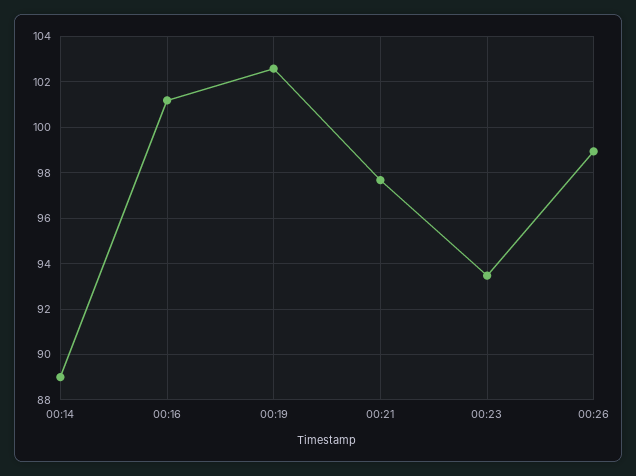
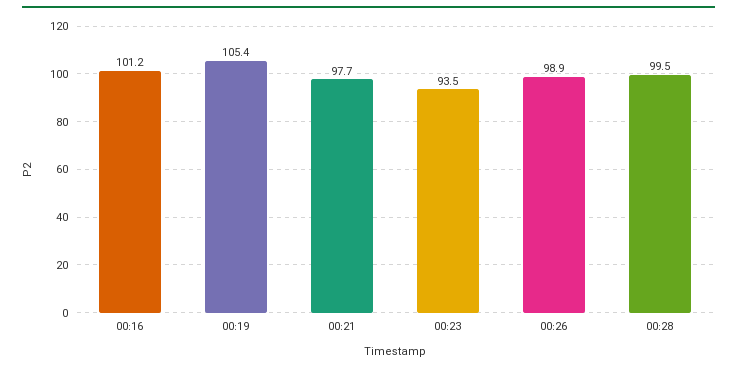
00:14: 89 -> none
00:19: 102.5 -> 105.4
00:28: none -> 99.5

